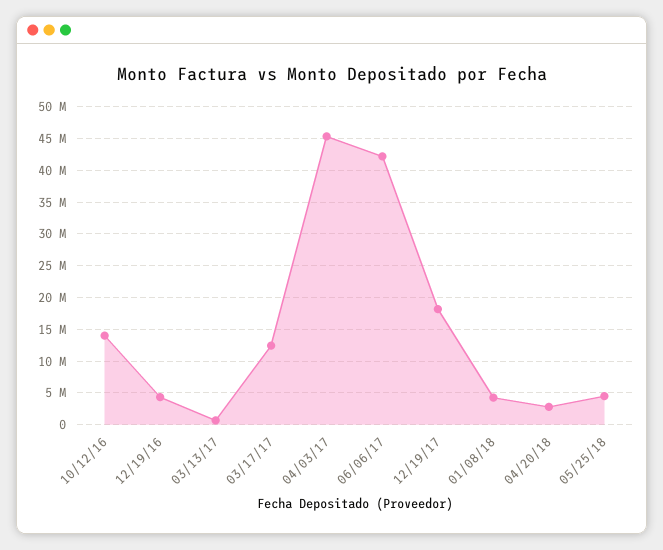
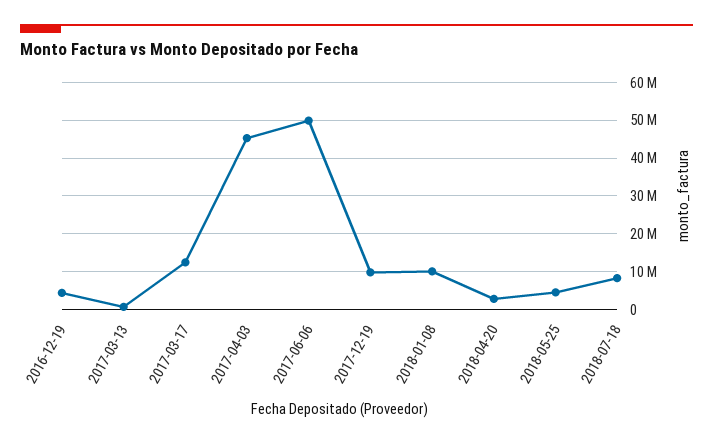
10/12/16: 14000000 -> none
06/06/17: 42000000 -> 50000000
12/19/17: 18000000 -> 10000000
01/08/18: 4000000 -> 10000000
2018-07-18: none -> 8000000

